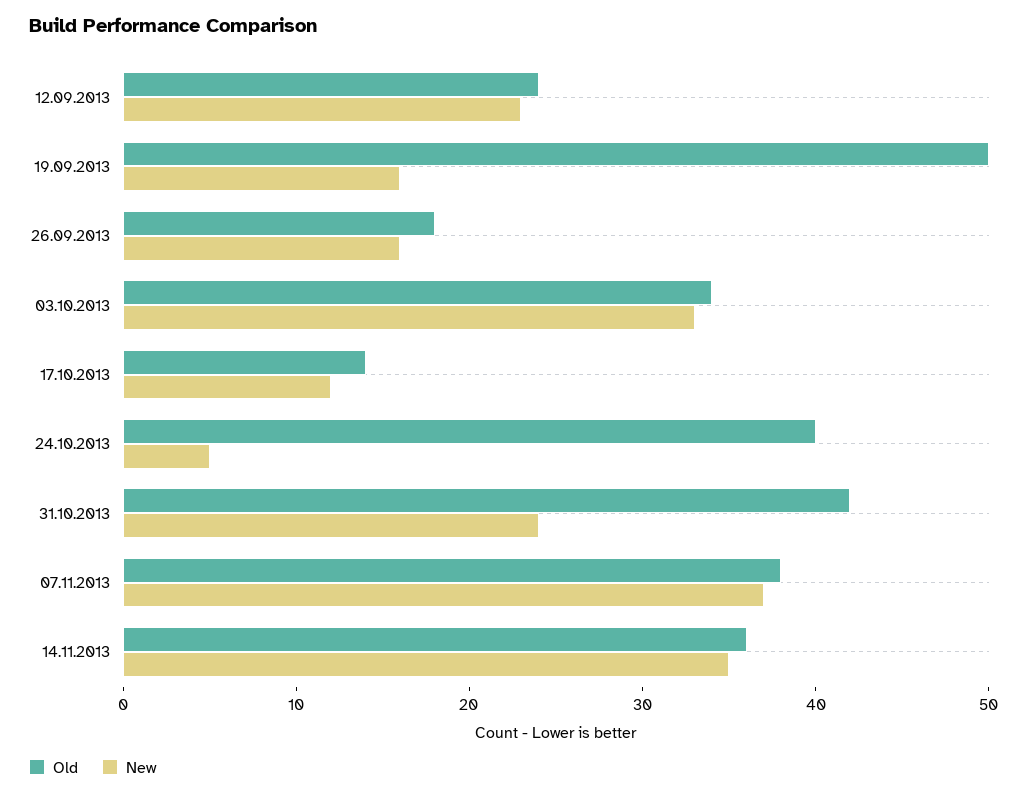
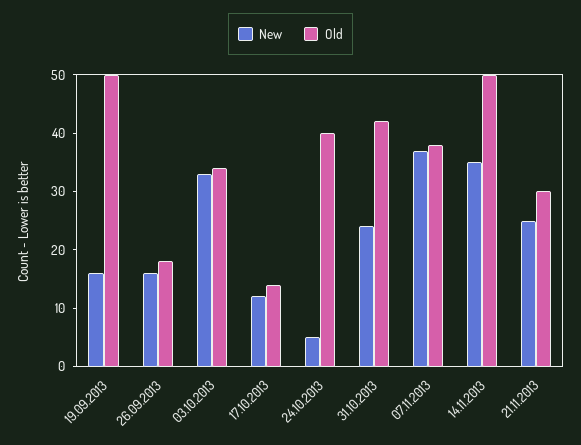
Old, 12.09.2013: 24 -> none
New, 12.09.2013: 23 -> none
Old, 14.11.2013: 36 -> 50
New, 21.11.2013: none -> 25
Old, 21.11.2013: none -> 30

